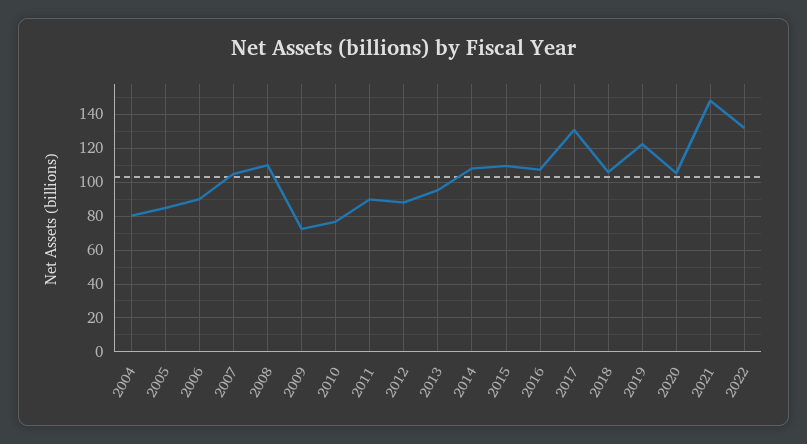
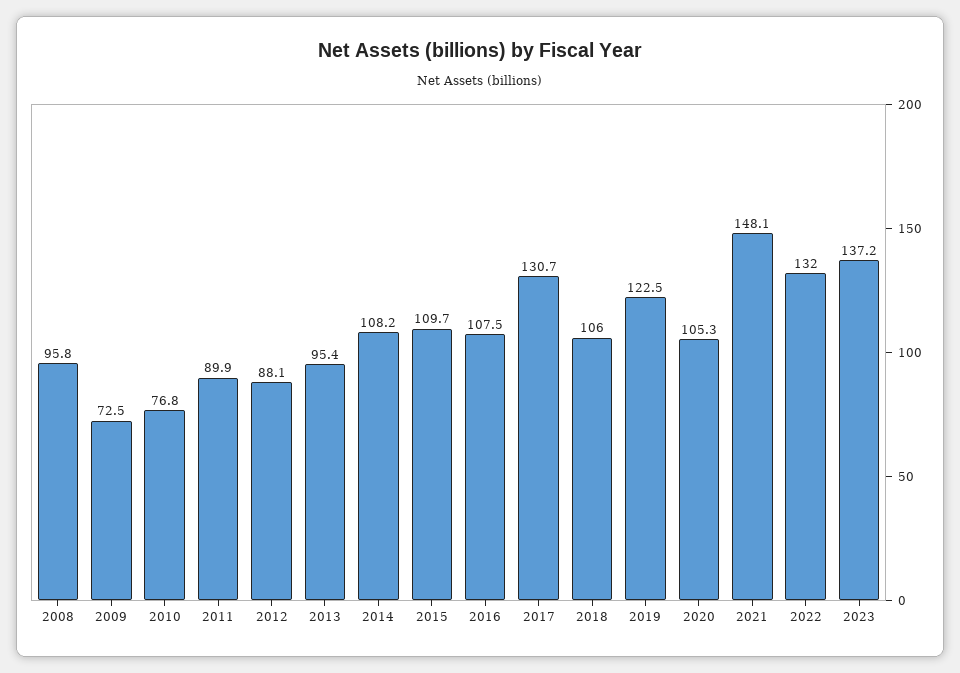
2004: 80 -> none
2005: 85 -> none
2006: 90 -> none
2007: 105 -> none
2008: 110 -> 95.8
2023: none -> 137.2

